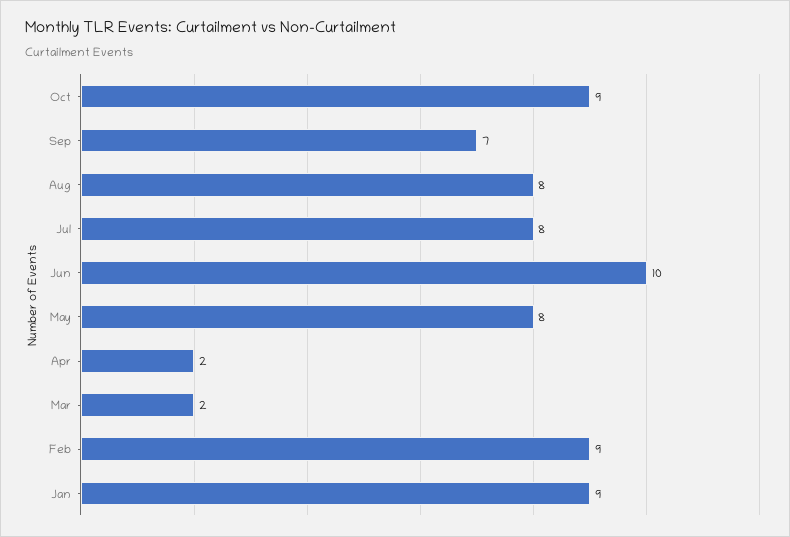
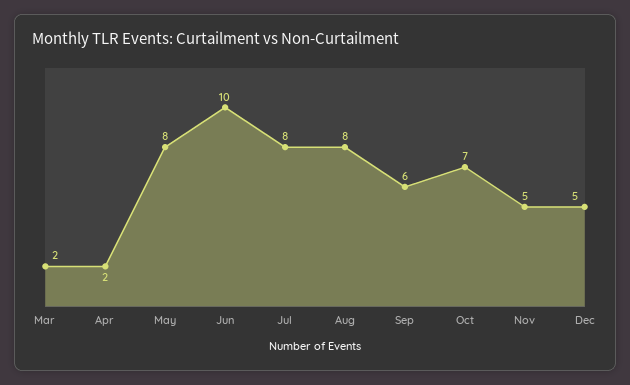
Oct: 9 -> 7
Sep: 7 -> 6
Feb: 9 -> none
Jan: 9 -> none
Nov: none -> 5
Dec: none -> 5

